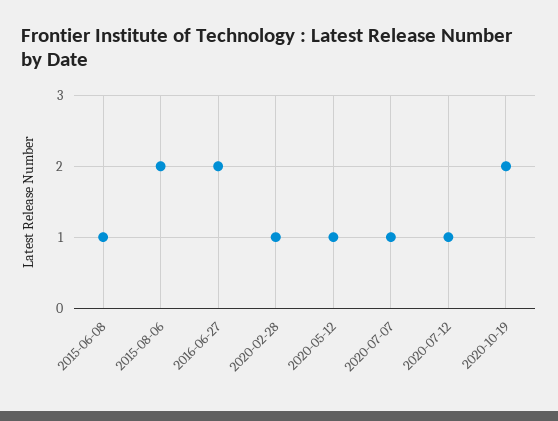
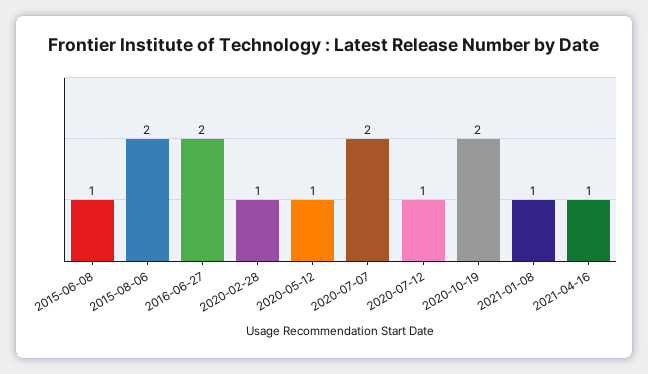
2020-07-07: 1 -> 2
2021-01-08: none -> 1
2021-04-16: none -> 1

